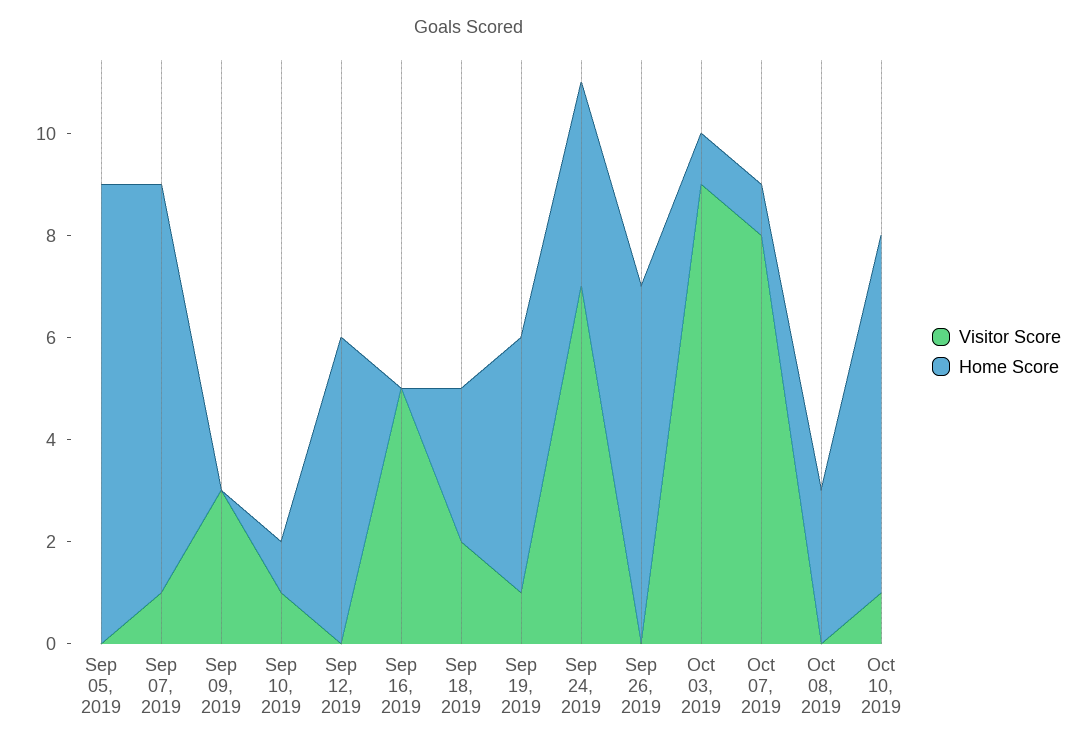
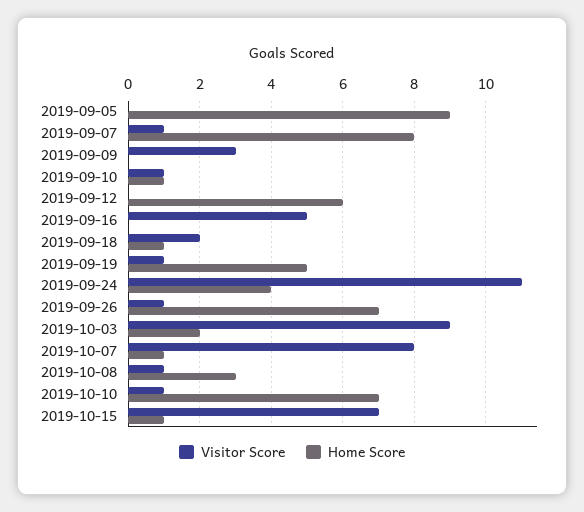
Home Score, Sep 18, 2019: 3 -> 1
Visitor Score, Sep 24, 2019: 7 -> 11
Visitor Score, Sep 26, 2019: 0 -> 1
Home Score, Oct 03, 2019: 1 -> 2
Visitor Score, Oct 08, 2019: 0 -> 1
Visitor Score, 2019-10-15: none -> 7
Home Score, 2019-10-15: none -> 1

